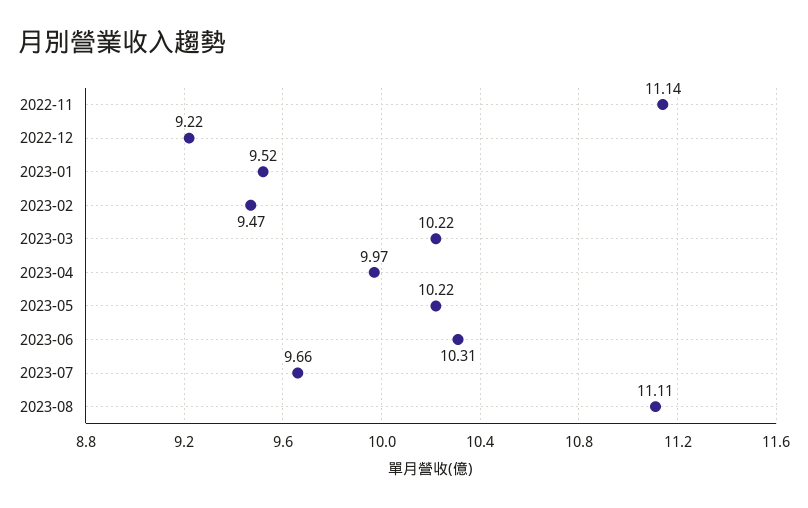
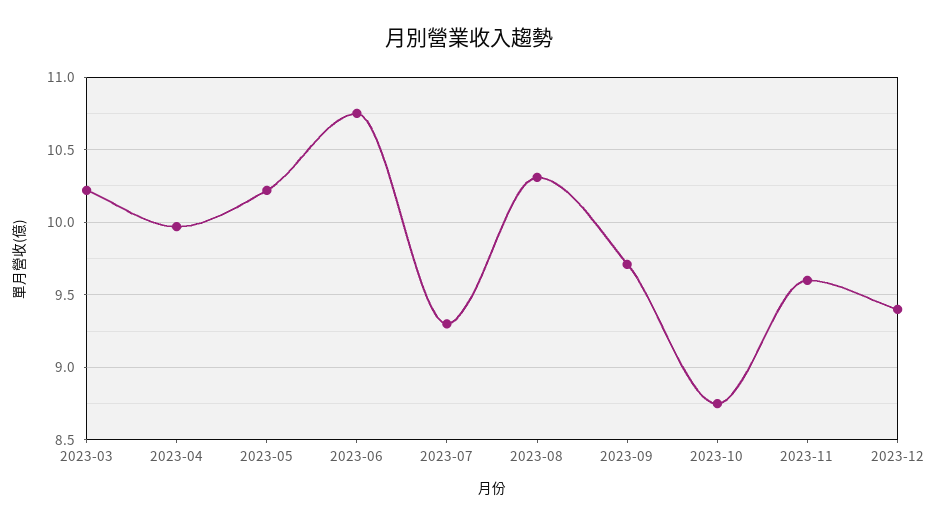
2022-11: 11.14 -> none
2022-12: 9.22 -> none
2023-01: 9.52 -> none
2023-02: 9.47 -> none
2023-06: 10.31 -> 10.75
2023-07: 9.66 -> 9.3
2023-08: 11.11 -> 10.3
2023-09: none -> 9.7
2023-10: none -> 8.75
2023-11: none -> 9.6
2023-12: none -> 9.4

